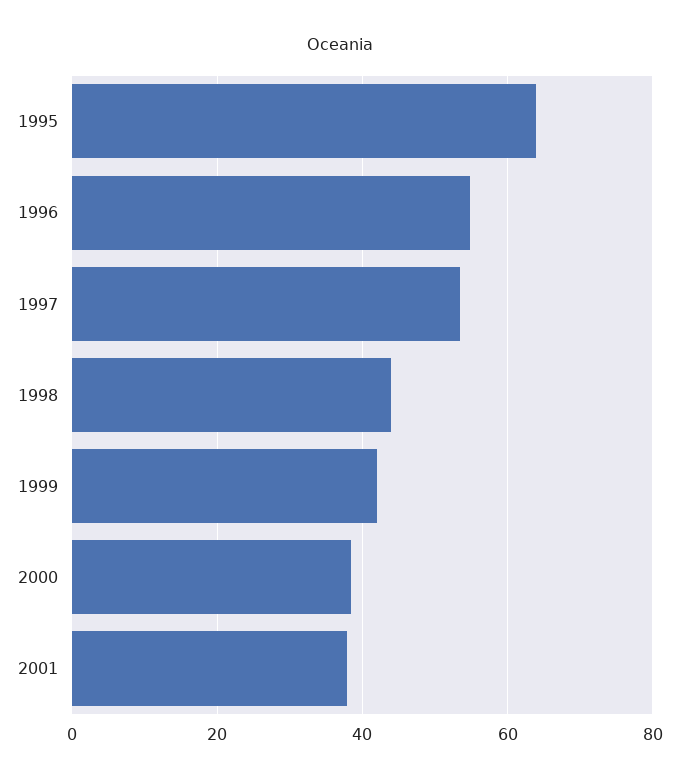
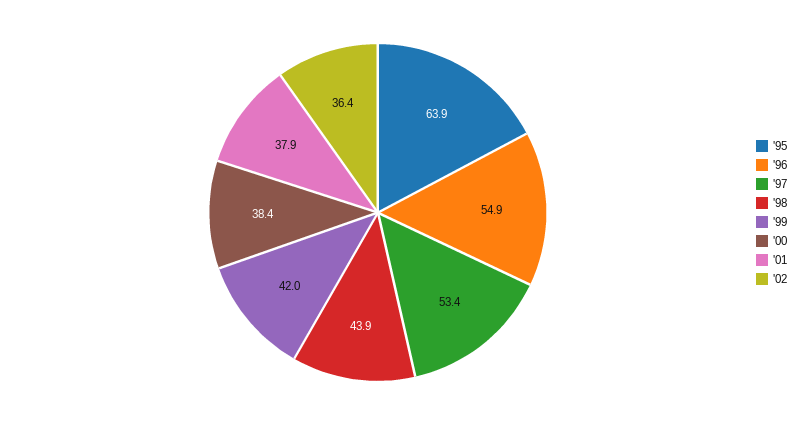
'02: none -> 36.4

